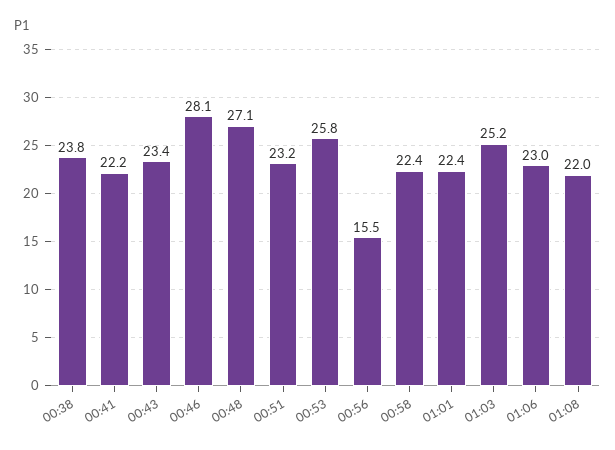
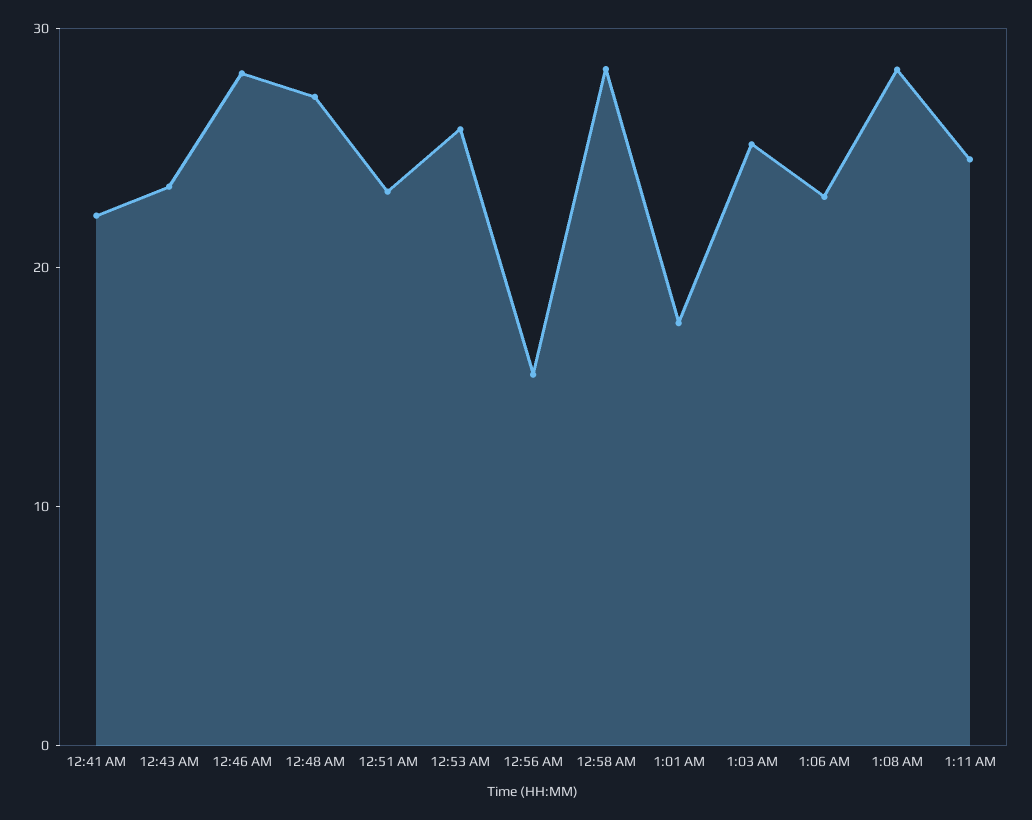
00:38: 23.8 -> none
00:58: 22.4 -> 28
01:01: 22.4 -> 18
01:08: 22 -> 28
1:11 AM: none -> 24

